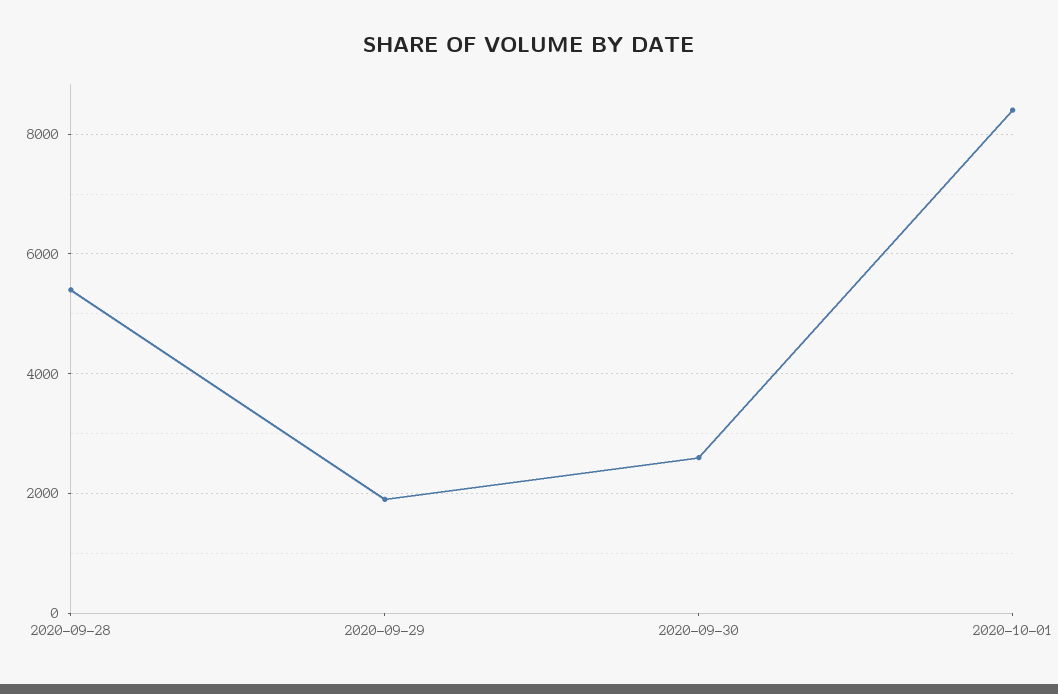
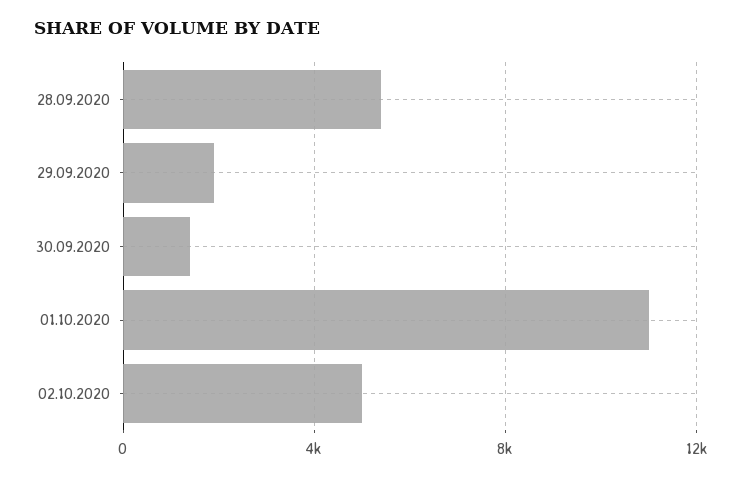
2020-09-30: 2600 -> 1500
2020-10-01: 8400 -> 11000
02.10.2020: none -> 5000

